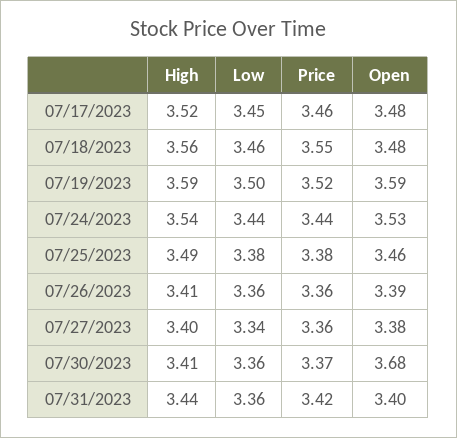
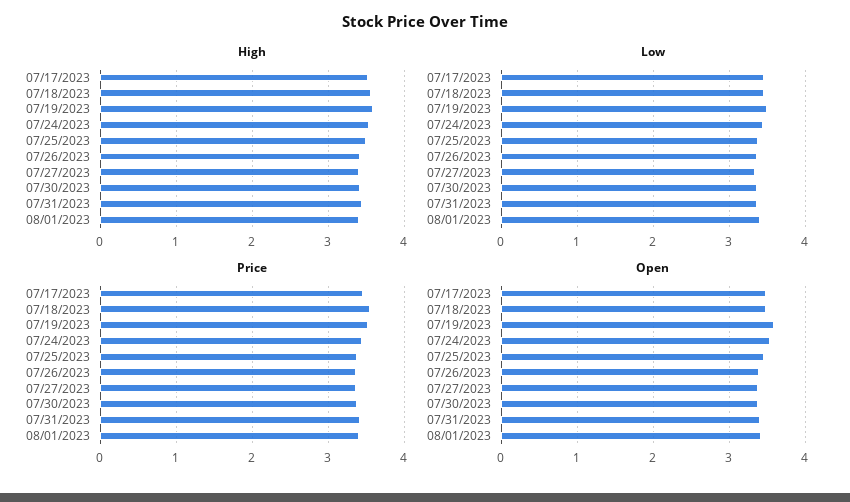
Open, 07/30/2023: 3.68 -> 3.4
High, 08/01/2023: none -> 3.4
Low, 08/01/2023: none -> 3.4
Price, 08/01/2023: none -> 3.4
Open, 08/01/2023: none -> 3.4

